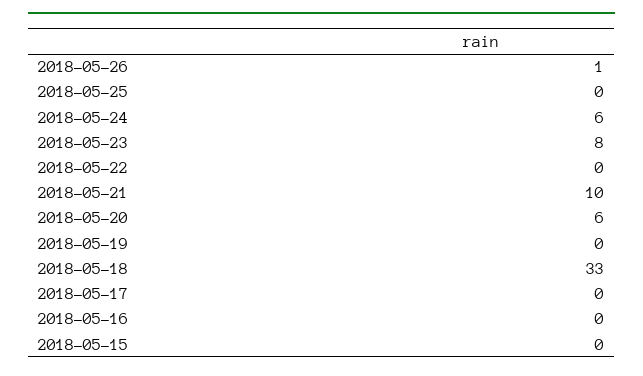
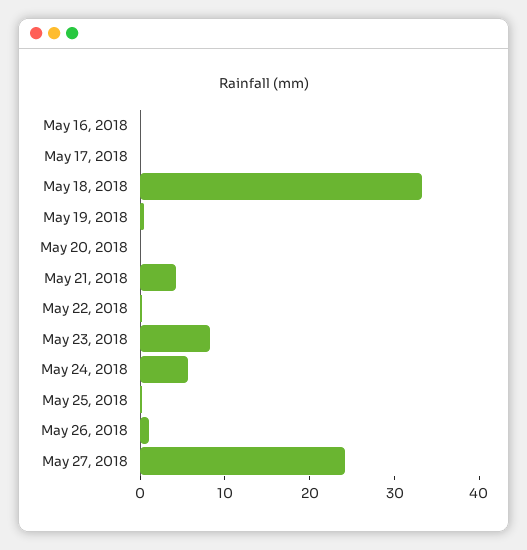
2018-05-21: 10 -> 4
2018-05-20: 6 -> 0
2018-05-15: 0 -> none
May 27, 2018: none -> 24

